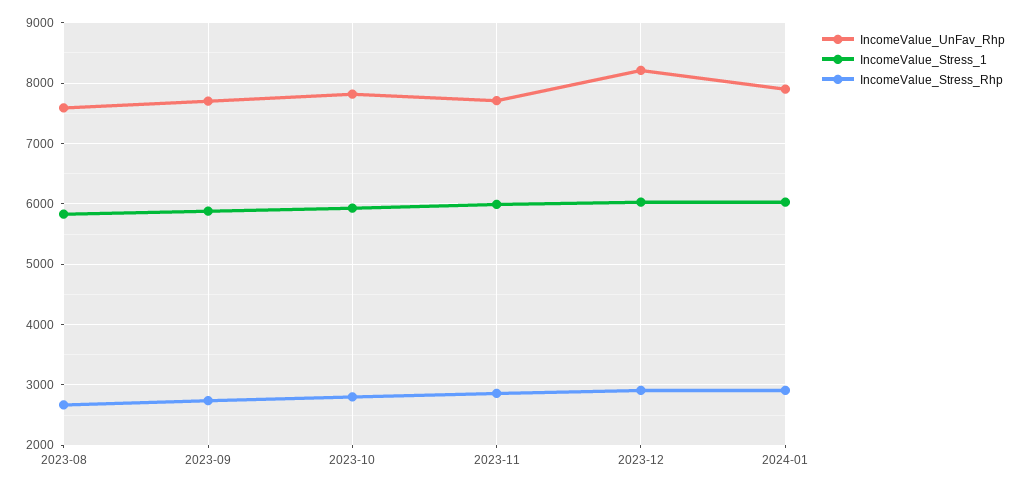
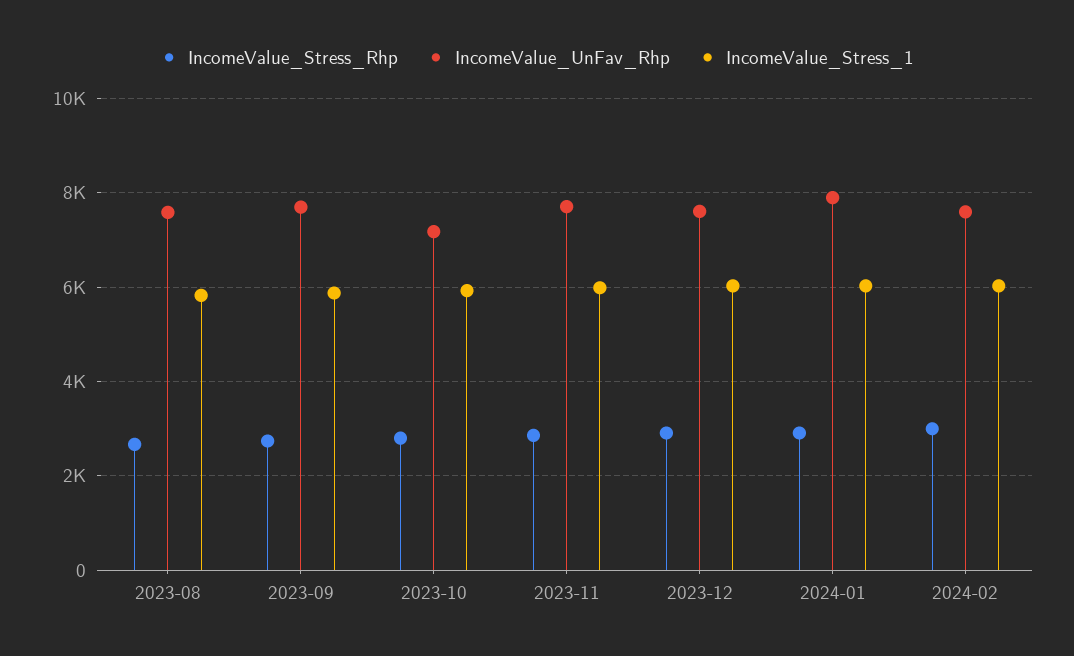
IncomeValue_UnFav_Rhp, 2023-10: 7800 -> 7200
IncomeValue_UnFav_Rhp, 2023-12: 8200 -> 7600
IncomeValue_Stress_Rhp, 2024-02: none -> 3000
IncomeValue_UnFav_Rhp, 2024-02: none -> 7600
IncomeValue_Stress_1, 2024-02: none -> 6000

